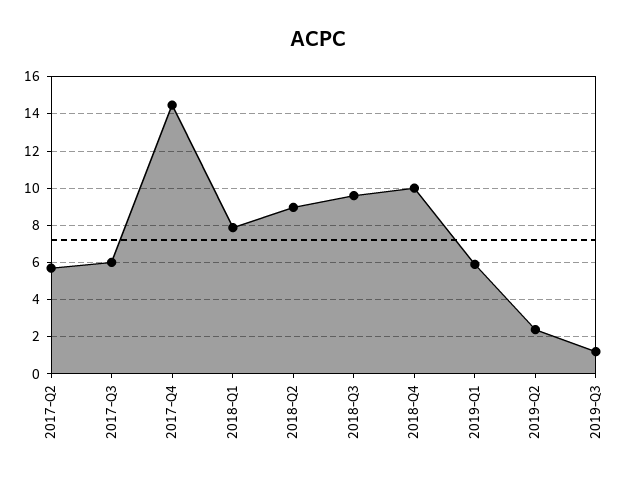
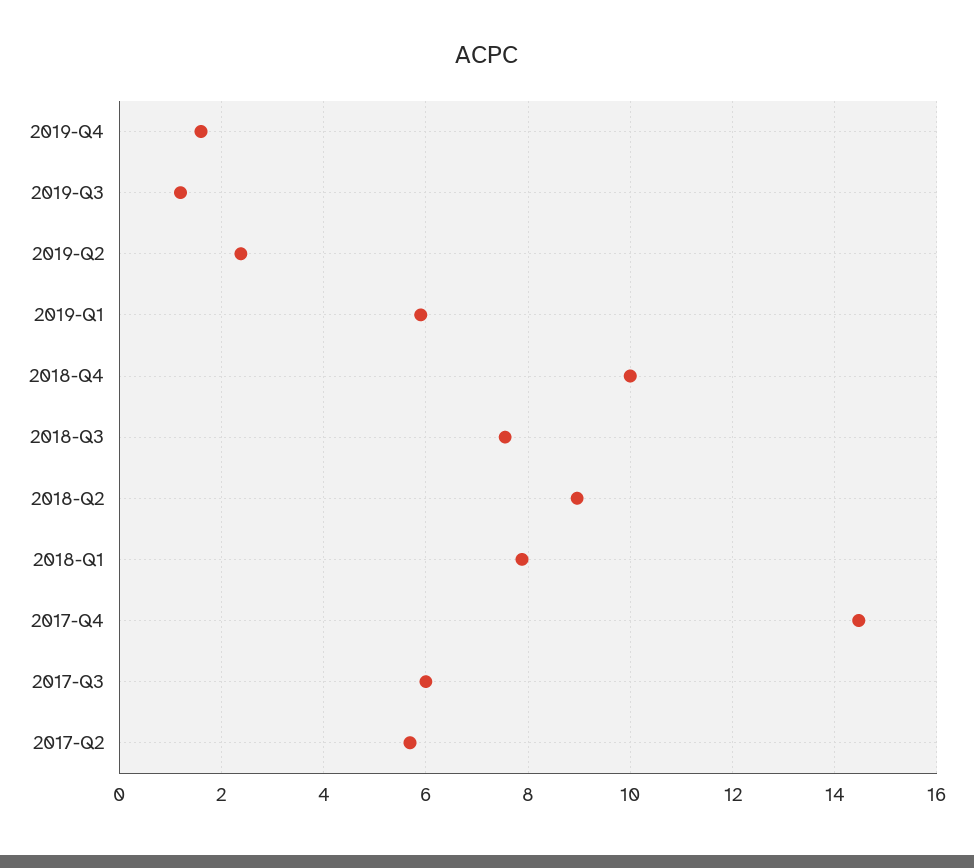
2018-Q3: 9.5 -> 7.6
2019-Q4: none -> 1.6

